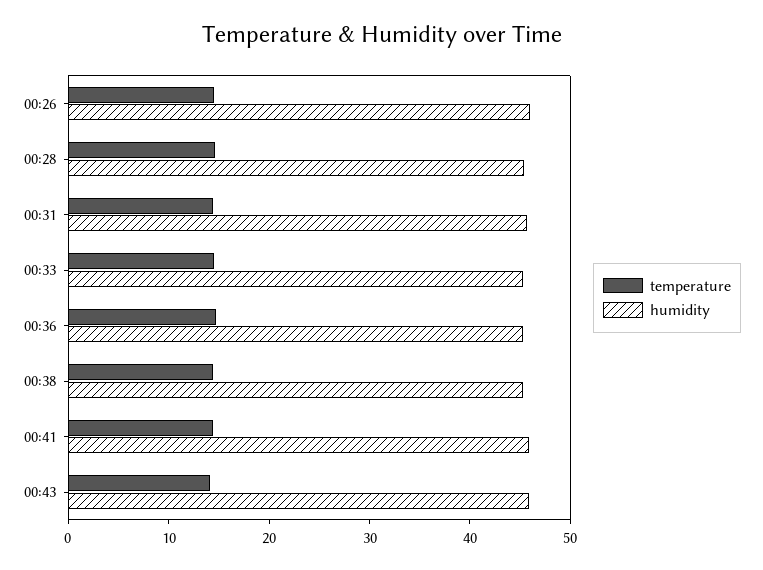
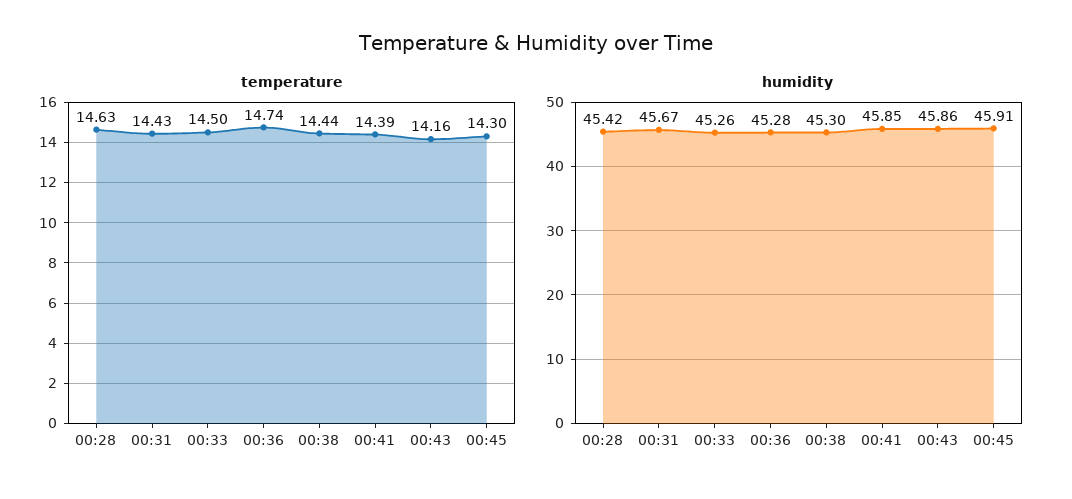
temperature, 00:26: 14 -> none
humidity, 00:26: 46 -> none
temperature, 00:45: none -> 14.3
humidity, 00:45: none -> 45.91

